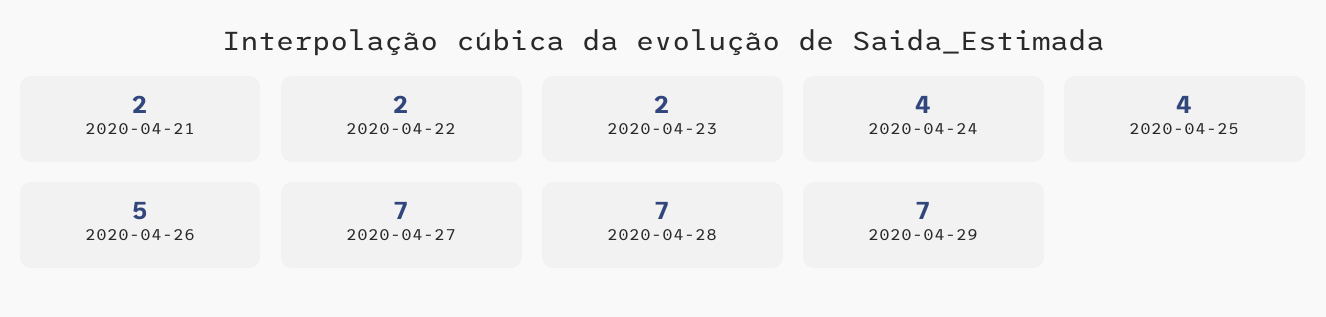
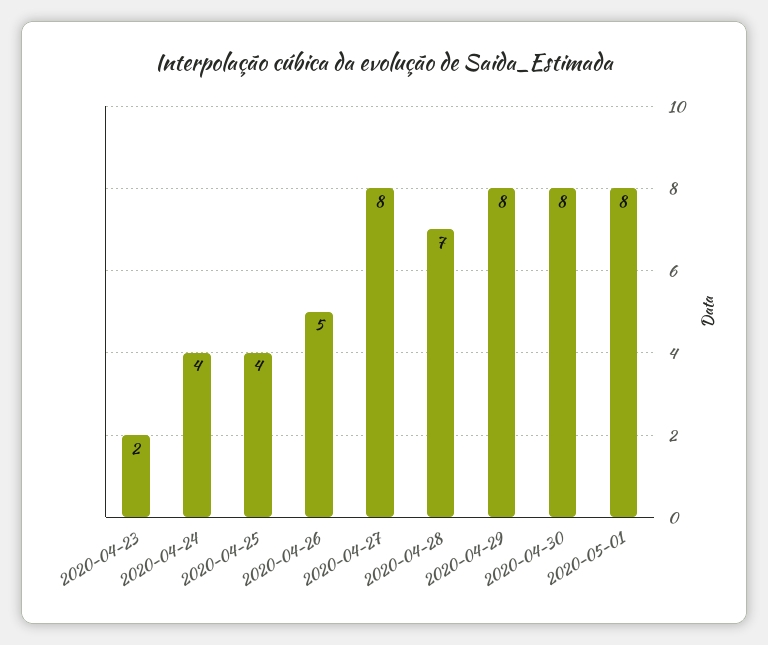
2020-04-21: 2 -> none
2020-04-22: 2 -> none
2020-04-27: 7 -> 8
2020-04-29: 7 -> 8
2020-04-30: none -> 8
2020-05-01: none -> 8

